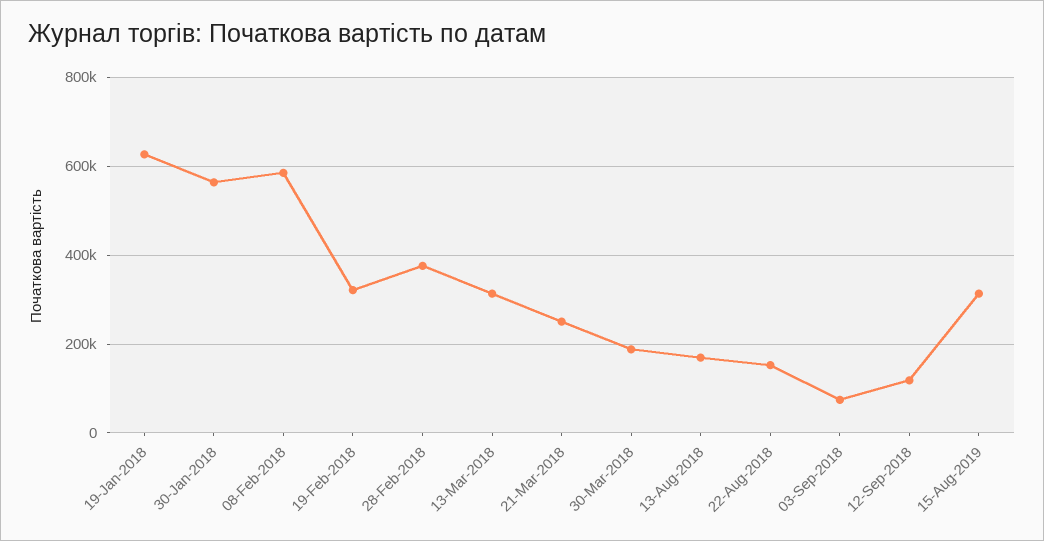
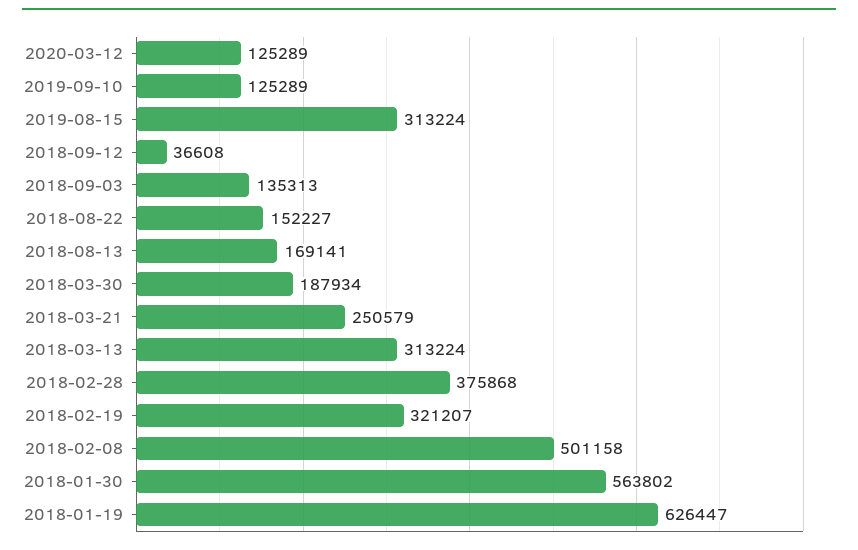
08-Feb-2018: 580000 -> 501158
03-Sep-2018: 80000 -> 135313
12-Sep-2018: 120000 -> 36608
2020-03-12: none -> 125289
2019-09-10: none -> 125289

